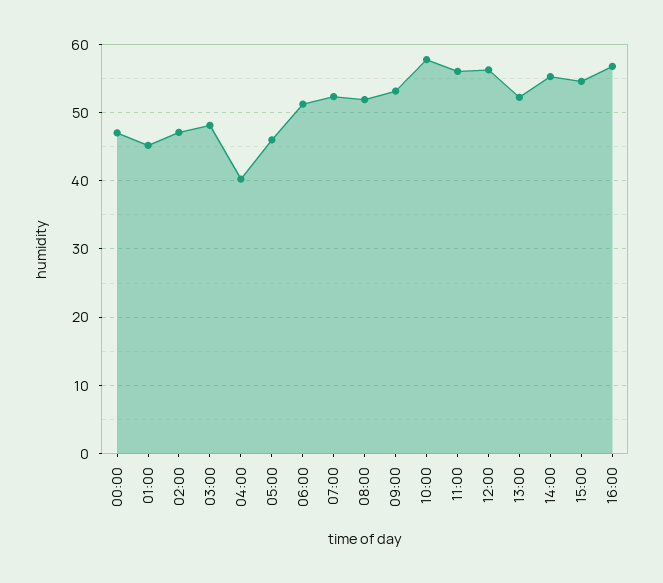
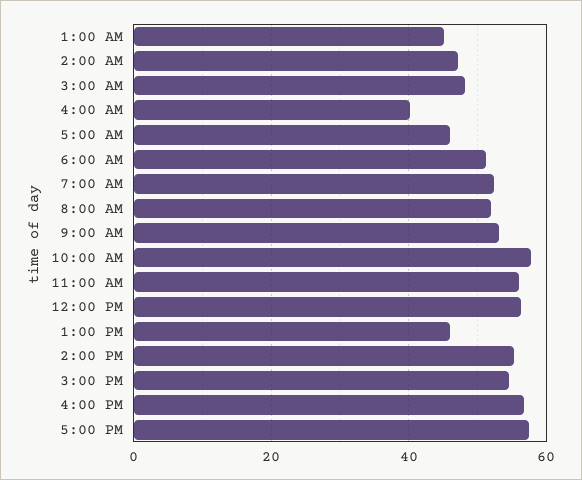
00:00: 47 -> none
13:00: 52 -> 46
5:00 PM: none -> 58

